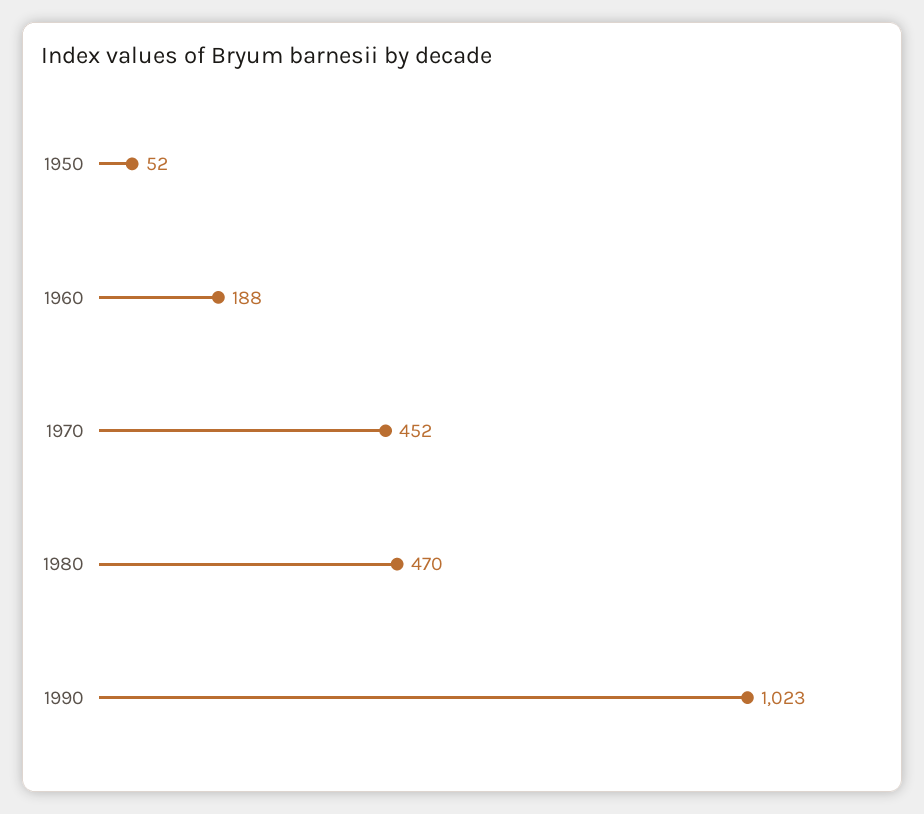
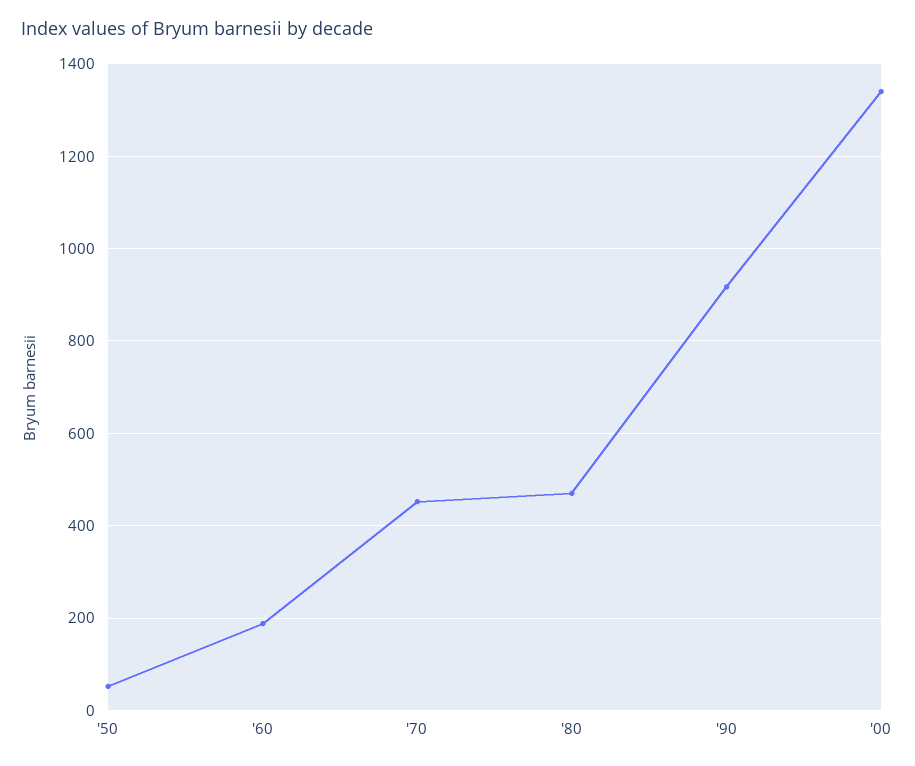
1990: 1023 -> 920
'00: none -> 1340

